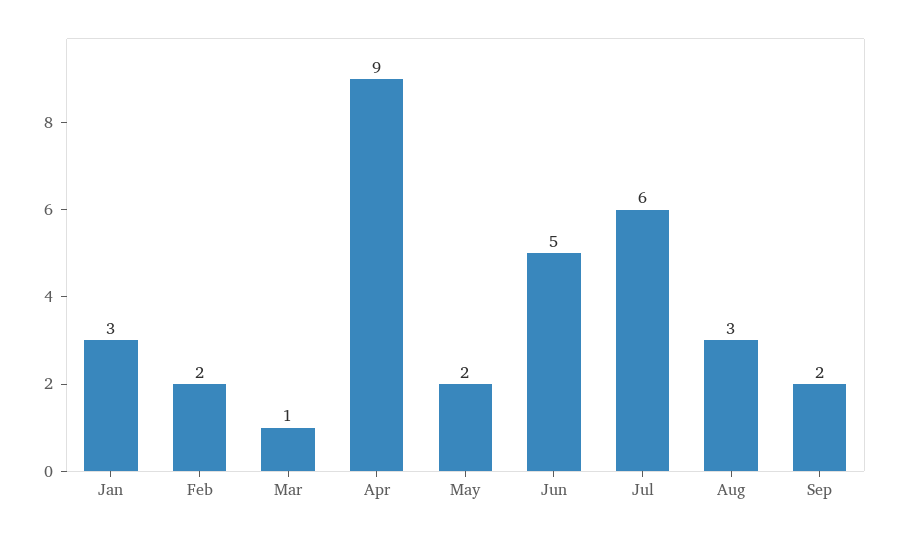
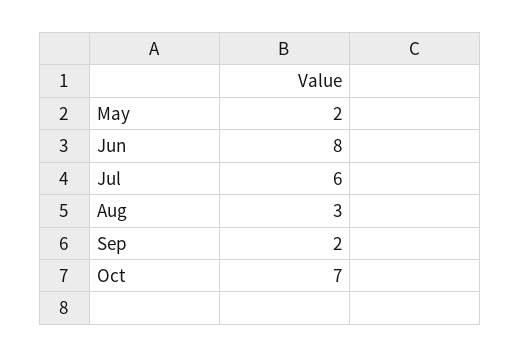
Jan: 3 -> none
Feb: 2 -> none
Mar: 1 -> none
Apr: 9 -> none
Jun: 5 -> 8
Oct: none -> 7

